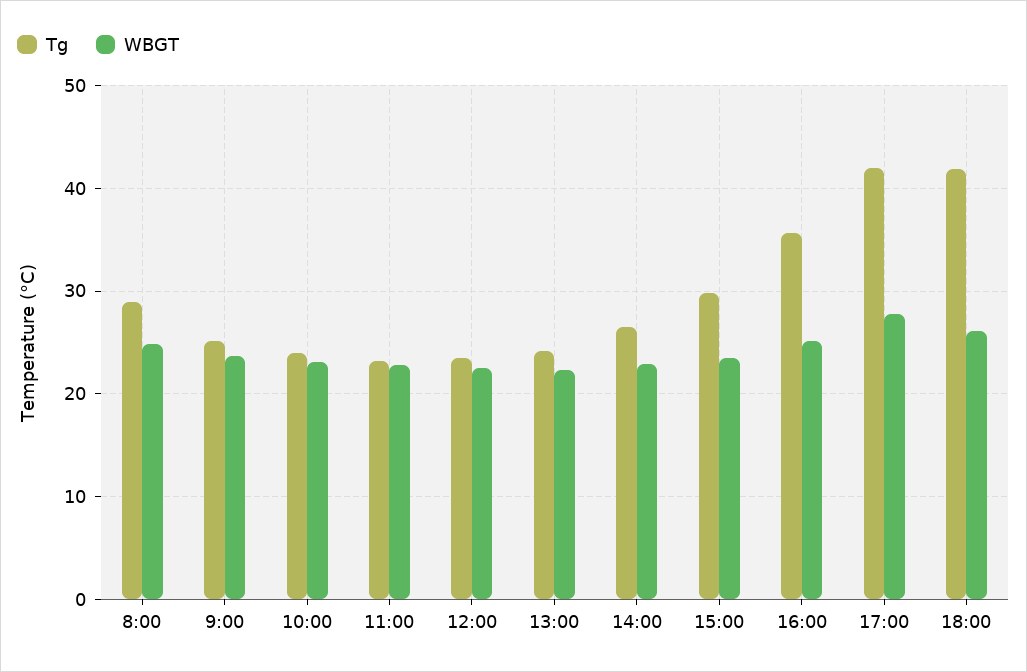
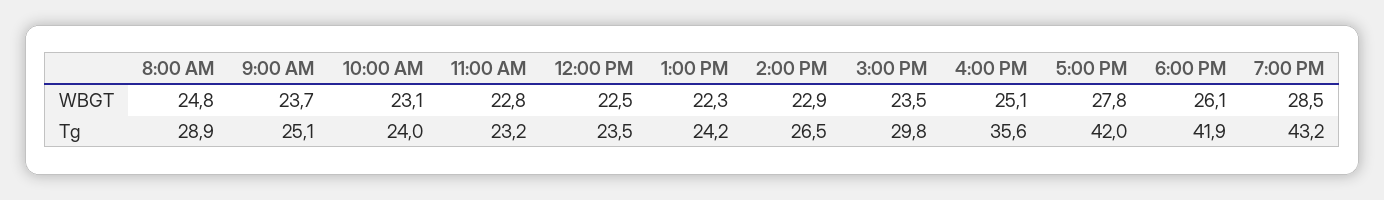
WBGT, 7:00 PM: none -> 28.5
Tg, 7:00 PM: none -> 43.2

